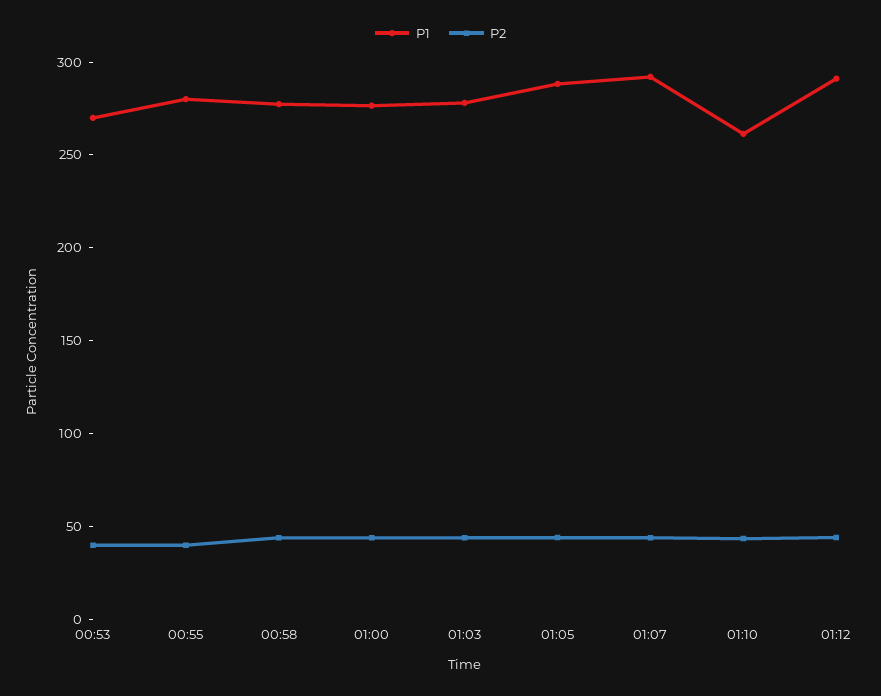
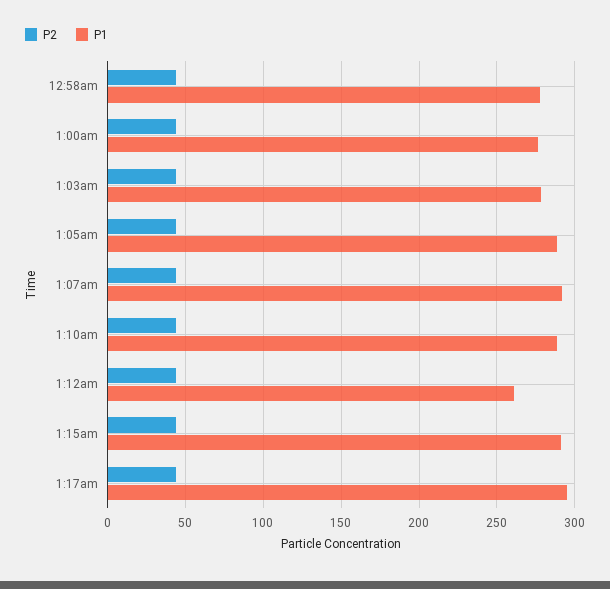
P1, 00:53: 270 -> none
P2, 00:53: 40 -> none
P1, 00:55: 280 -> none
P2, 00:55: 40 -> none
P1, 01:10: 260 -> 290
P1, 01:12: 290 -> 260
P2, 1:15am: none -> 45
P1, 1:15am: none -> 290
P2, 1:17am: none -> 45
P1, 1:17am: none -> 295

